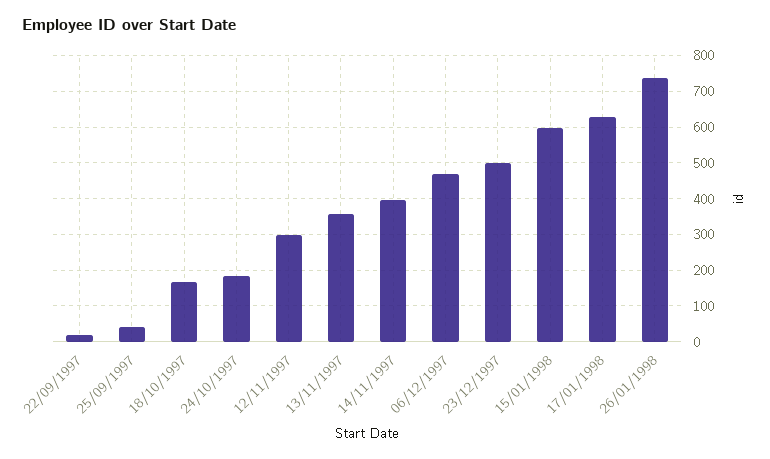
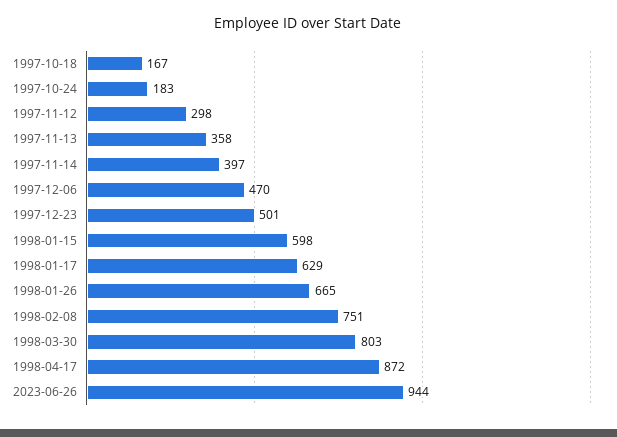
22/09/1997: 20 -> none
25/09/1997: 40 -> none
26/01/1998: 740 -> 665
1998-02-08: none -> 751
1998-03-30: none -> 803
1998-04-17: none -> 872
2023-06-26: none -> 944

